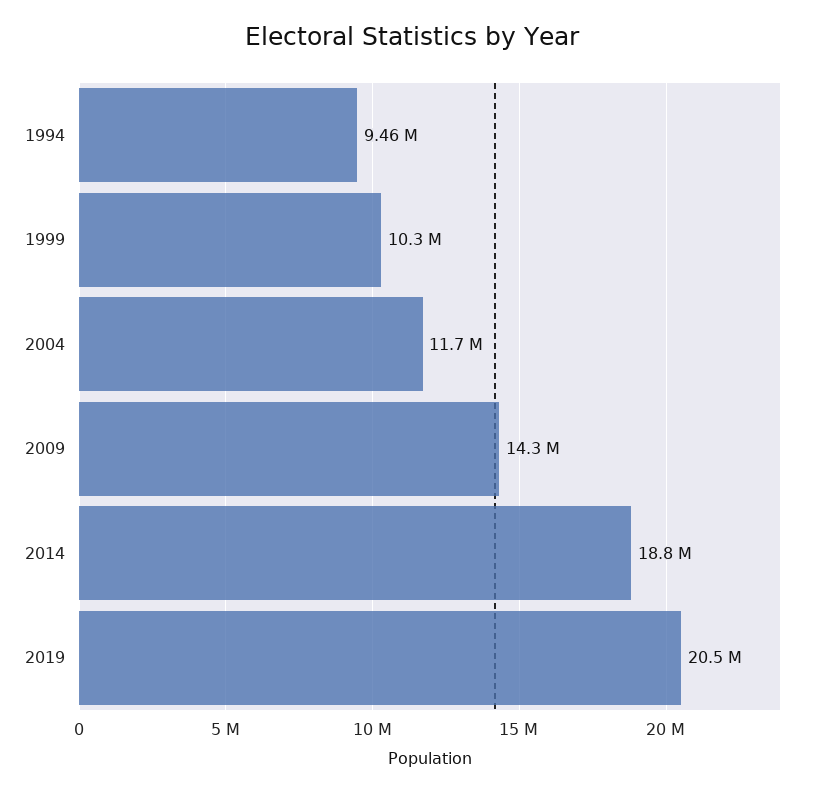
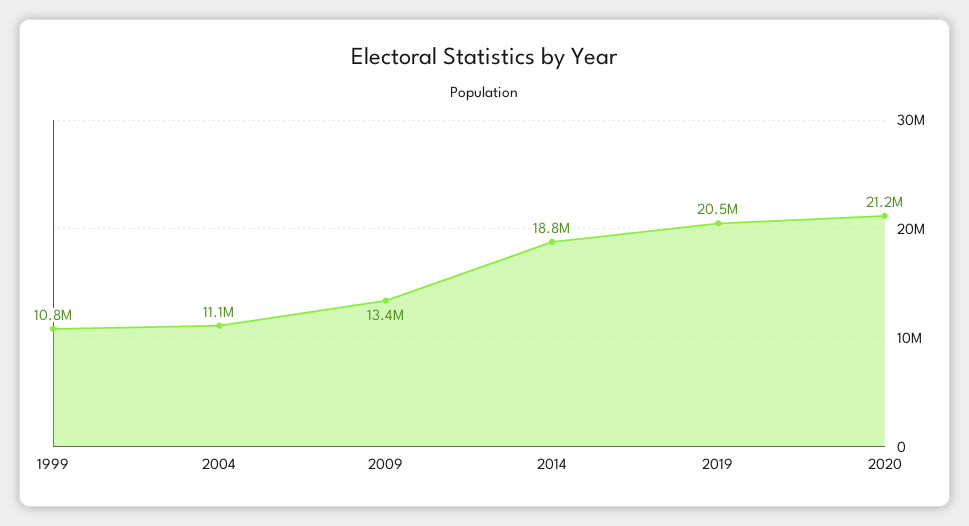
1994: 9460000 -> none
1999: 10300000 -> 10800000
2004: 11700000 -> 11100000
2009: 14300000 -> 13400000
2020: none -> 21200000

